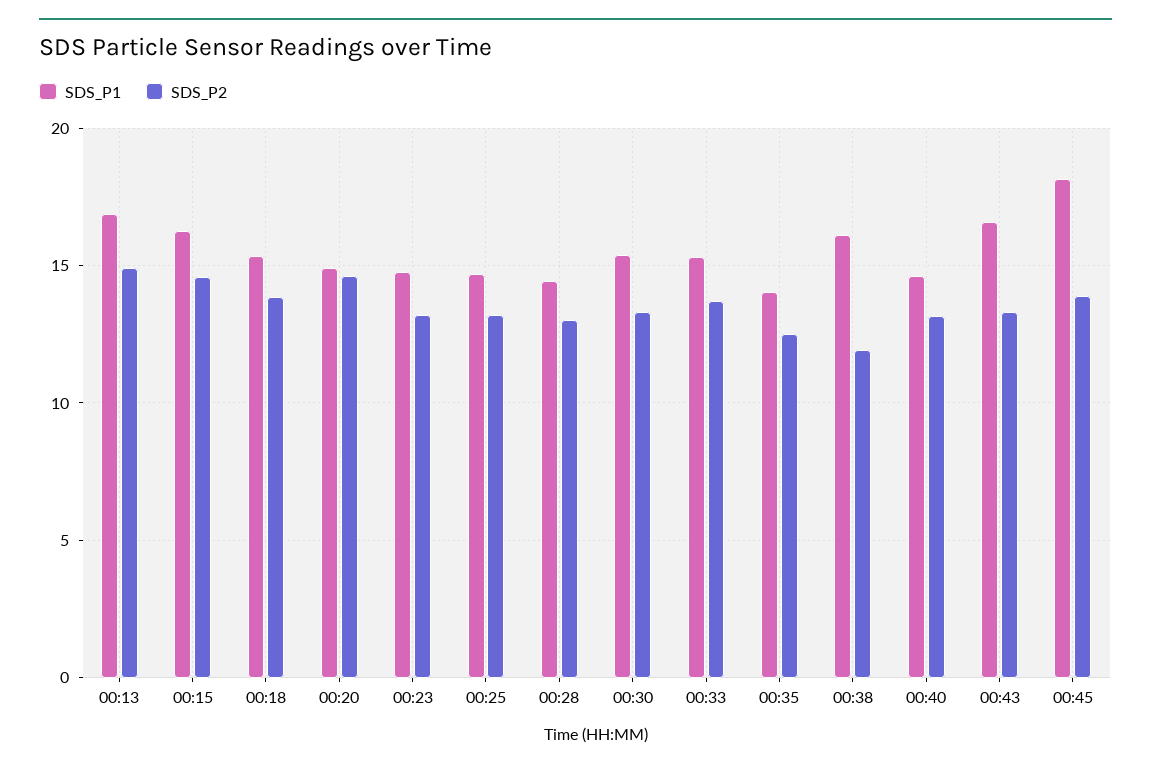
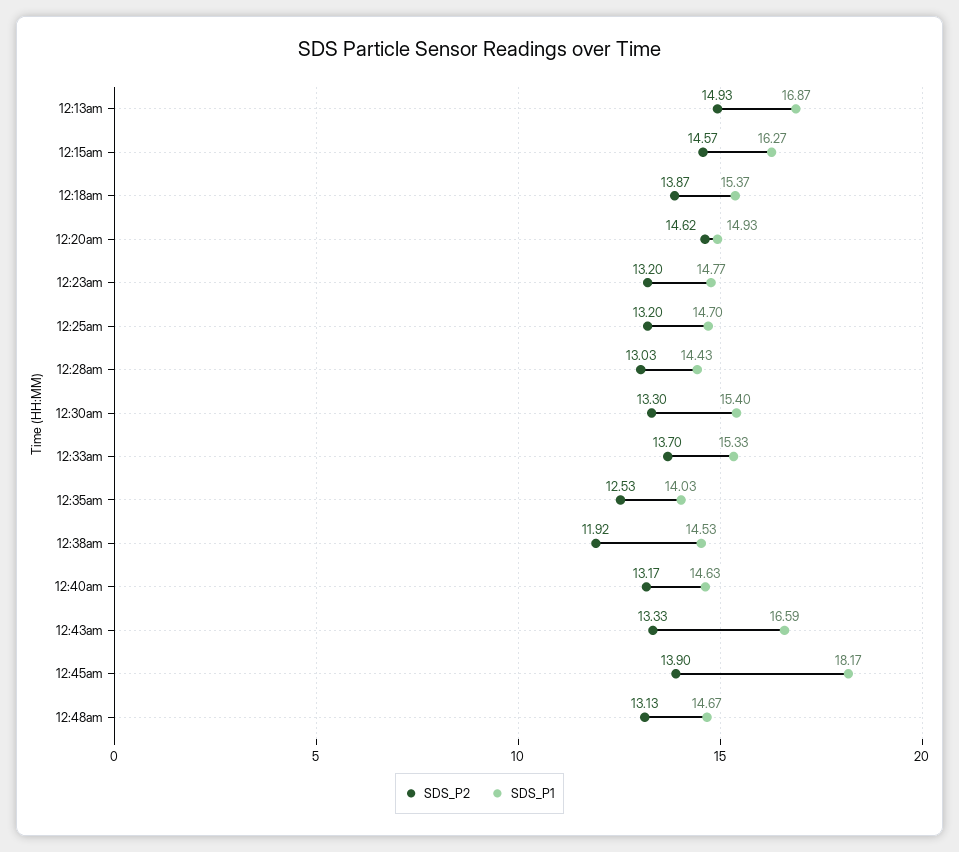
SDS_P1, 00:38: 16 -> 14.53
SDS_P2, 12:48am: none -> 13.13
SDS_P1, 12:48am: none -> 14.67

